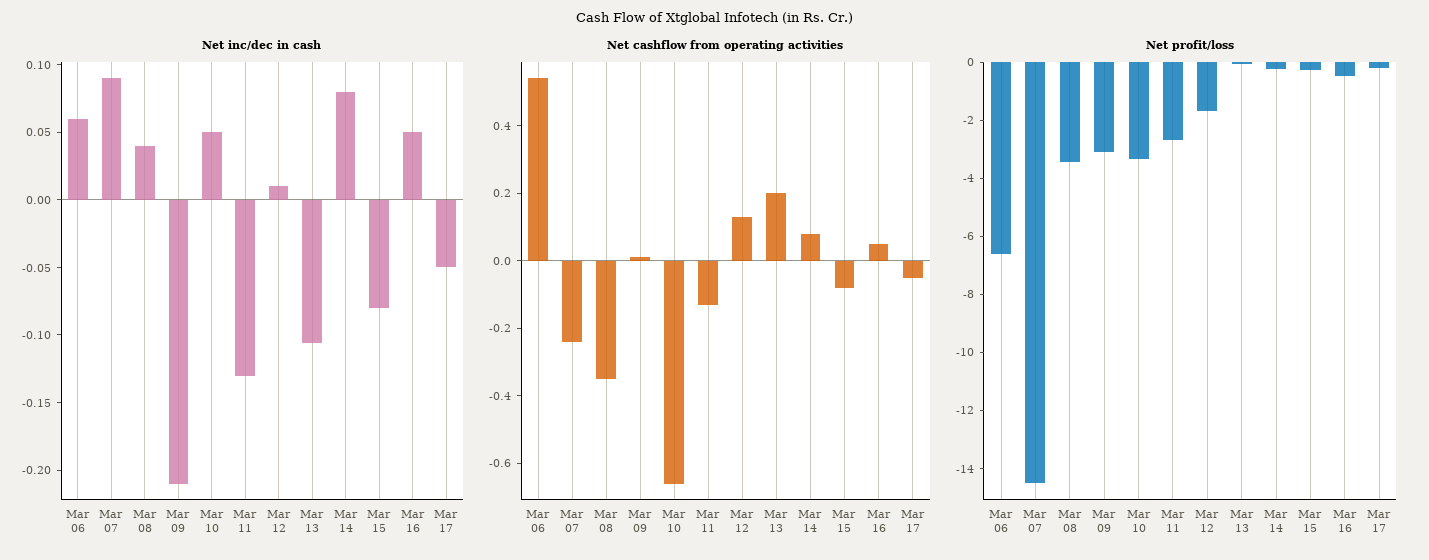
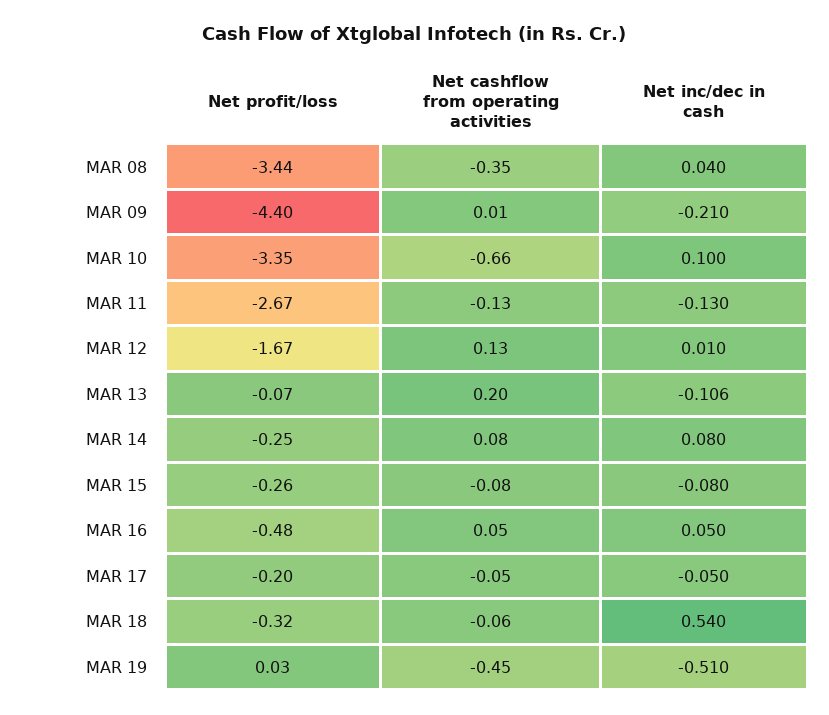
Net inc/dec in cash, Mar 06: 0.06 -> none
Net inc/dec in cash, Mar 07: 0.09 -> none
Net inc/dec in cash, Mar 10: 0.05 -> 0.1
Net cashflow from operating activities, Mar 06: 0.55 -> none
Net cashflow from operating activities, Mar 07: -0.25 -> none
Net profit/loss, Mar 06: -6.5 -> none
Net profit/loss, Mar 07: -14.5 -> none
Net profit/loss, Mar 09: -3 -> -4.4
Net profit/loss, MAR 18: none -> -0.32
Net cashflow from operating activities, MAR 18: none -> -0.06
Net inc/dec in cash, MAR 18: none -> 0.54
Net profit/loss, MAR 19: none -> 0.03
Net cashflow from operating activities, MAR 19: none -> -0.45
Net inc/dec in cash, MAR 19: none -> -0.51

